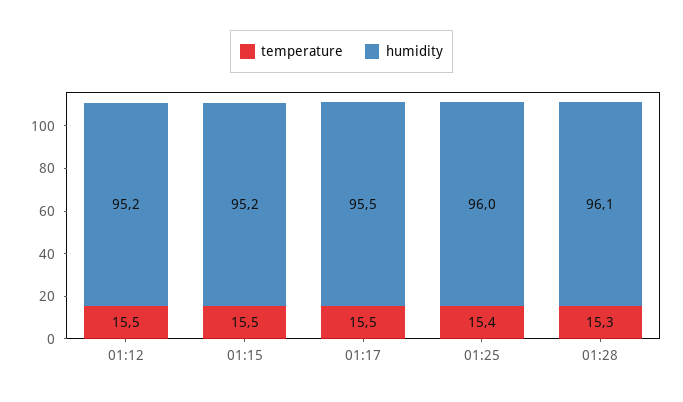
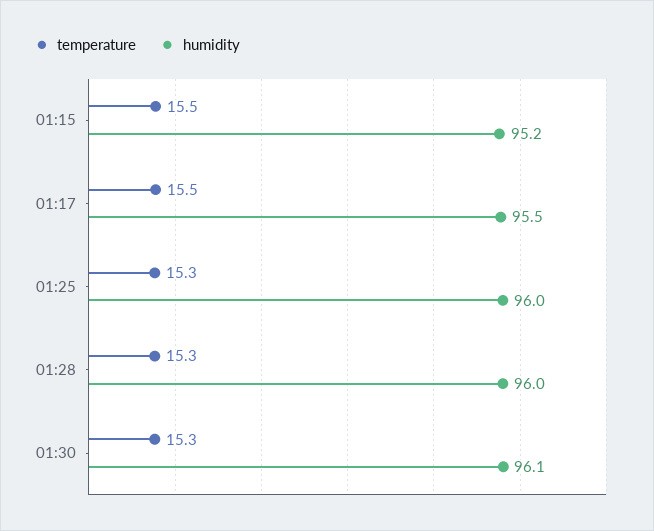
temperature, 01:12: 15.5 -> none
humidity, 01:12: 95.2 -> none
temperature, 01:25: 15.4 -> 15.3
humidity, 01:28: 96.1 -> 96
temperature, 01:30: none -> 15.3
humidity, 01:30: none -> 96.1

